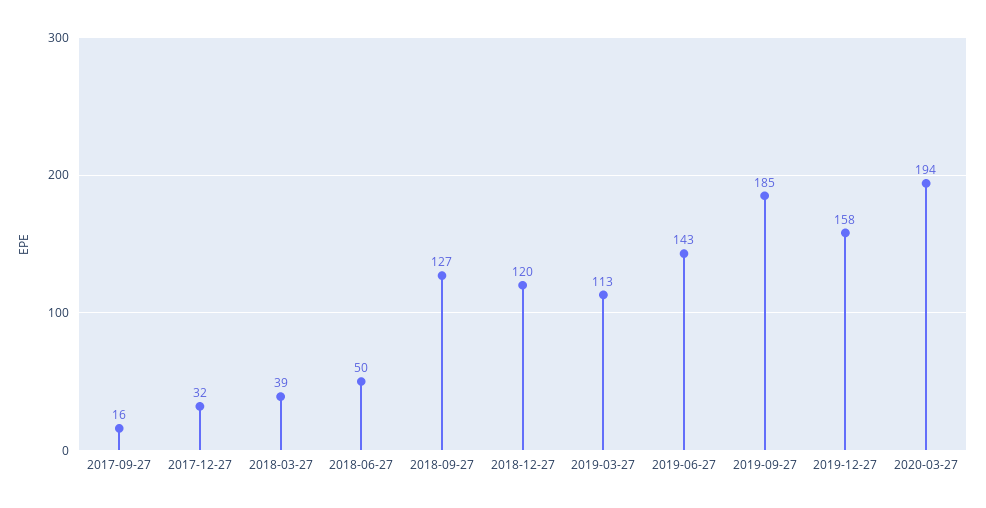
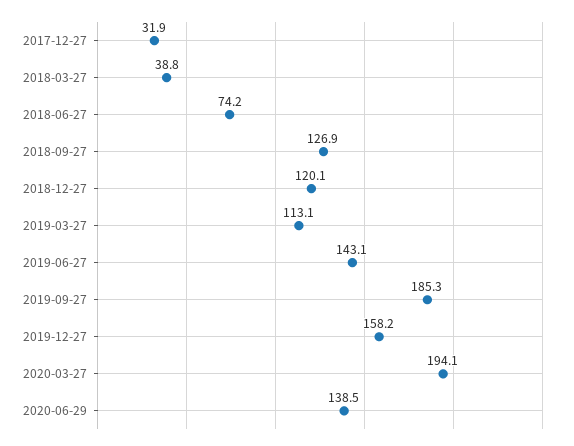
2017-09-27: 16 -> none
2018-06-27: 50 -> 74.2
2020-06-29: none -> 138.5

